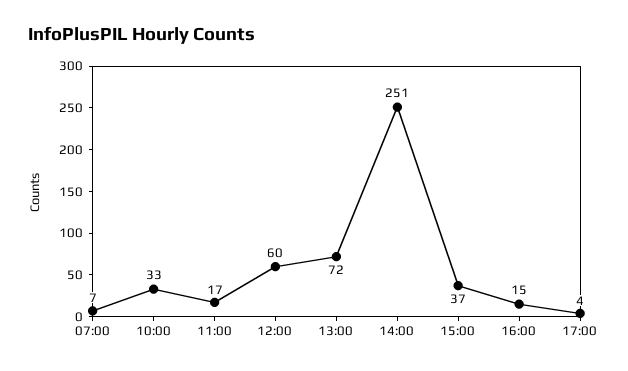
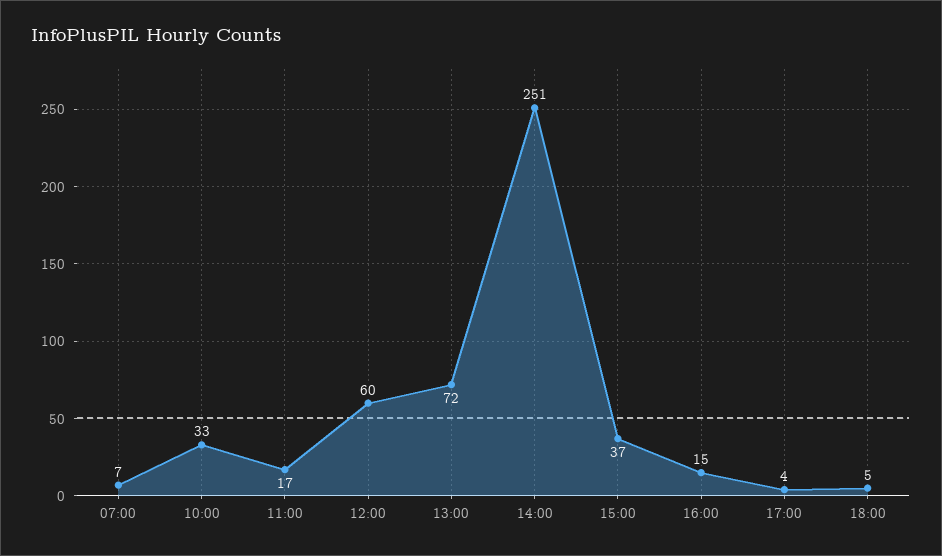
18:00: none -> 5

